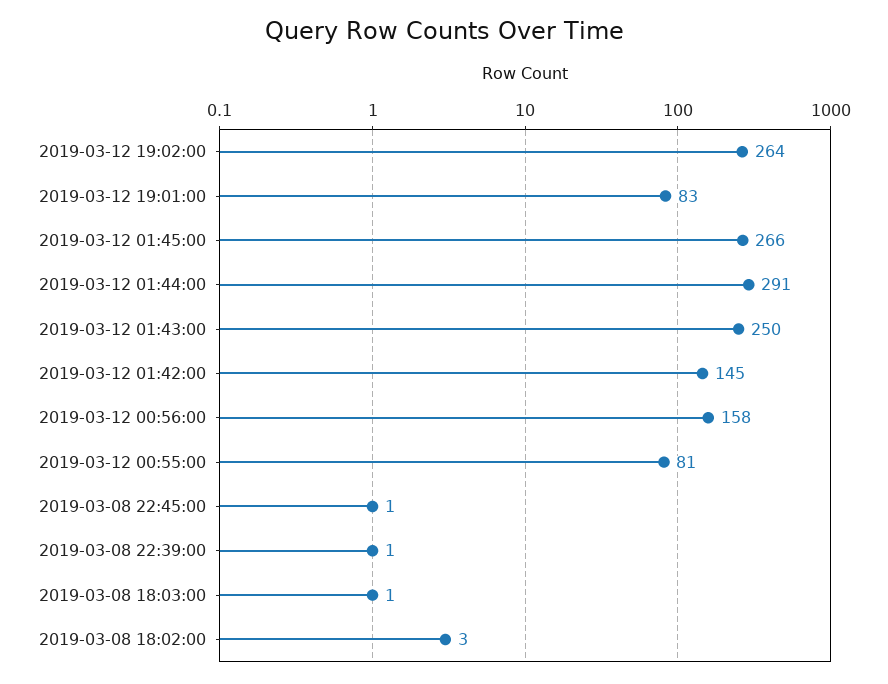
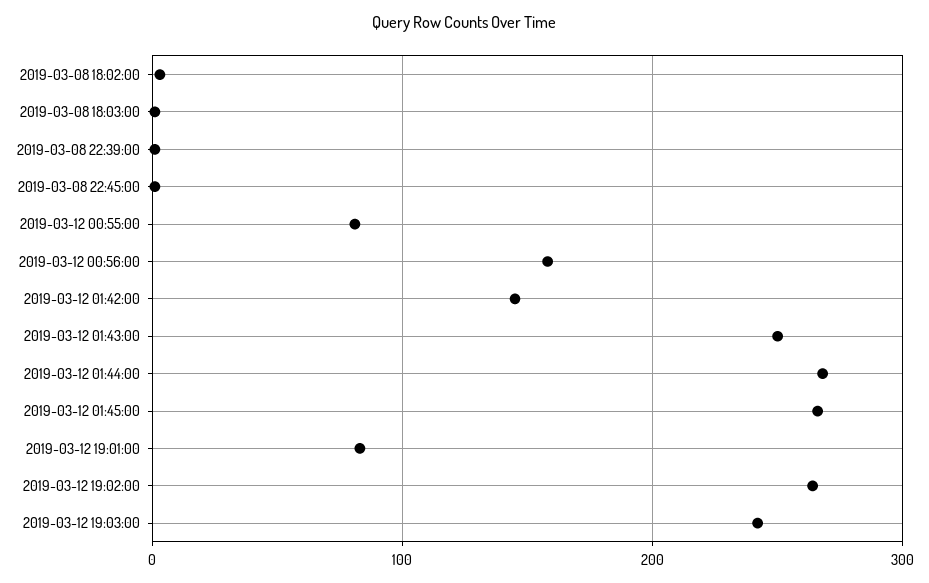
2019-03-12 01:44:00: 291 -> 270
2019-03-12 19:03:00: none -> 240

